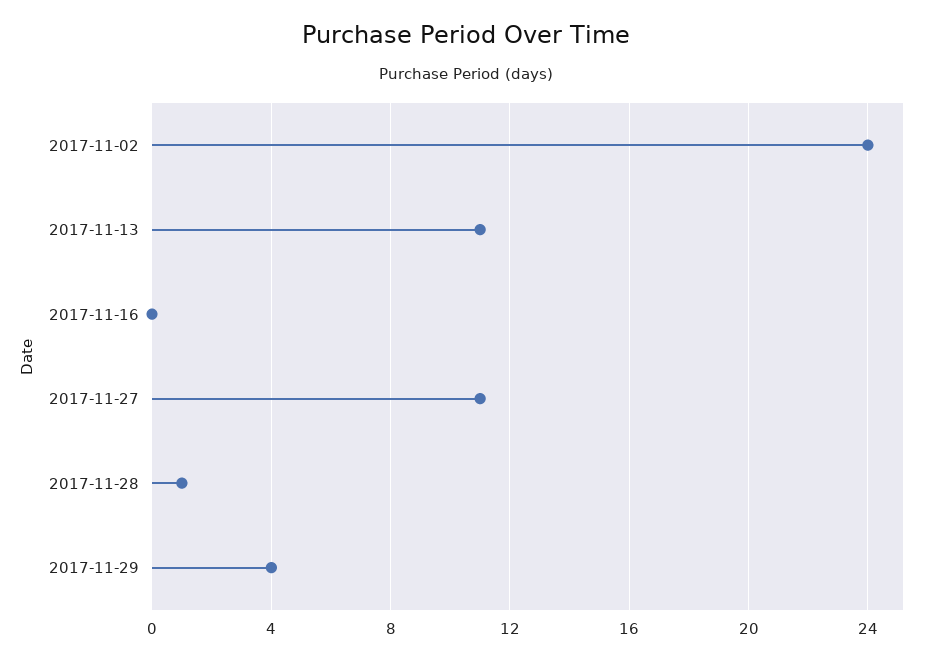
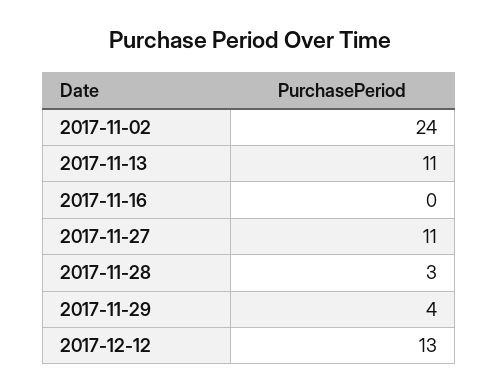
2017-11-28: 1 -> 3
2017-12-12: none -> 13

